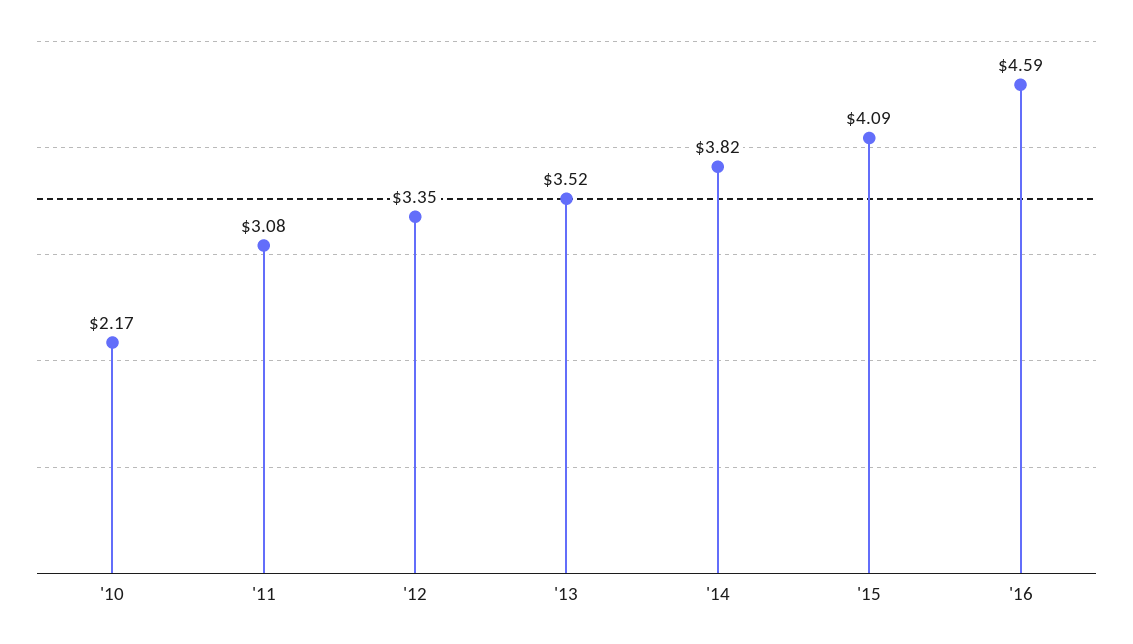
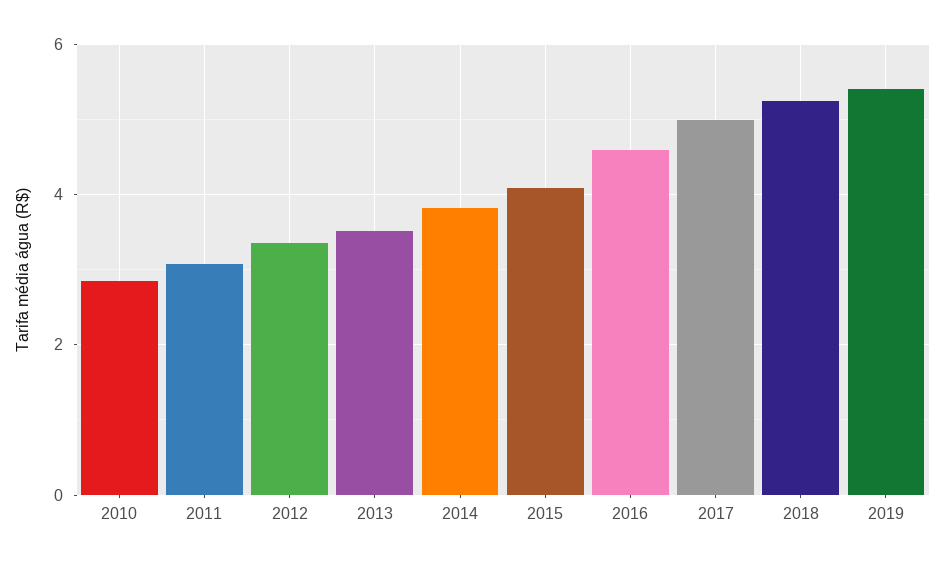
'10: 2.17 -> 2.8
2017: none -> 5
2018: none -> 5.2
2019: none -> 5.4

